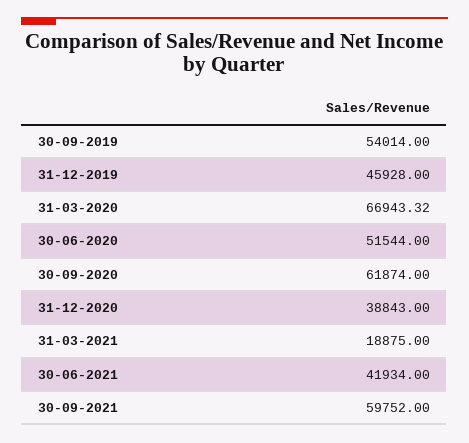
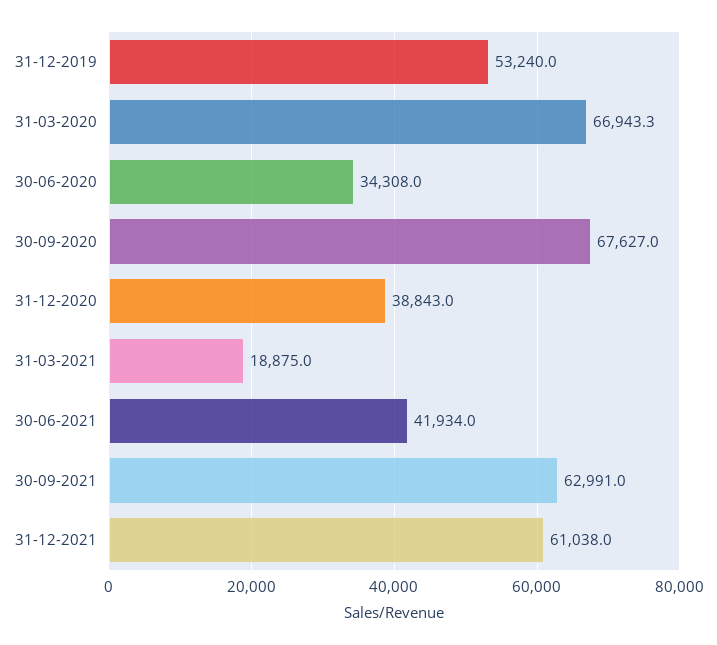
30-09-2019: 54014 -> none
31-12-2019: 45928 -> 53240
30-06-2020: 51544 -> 34308
30-09-2020: 61874 -> 67627
30-09-2021: 59752 -> 62991
31-12-2021: none -> 61038

